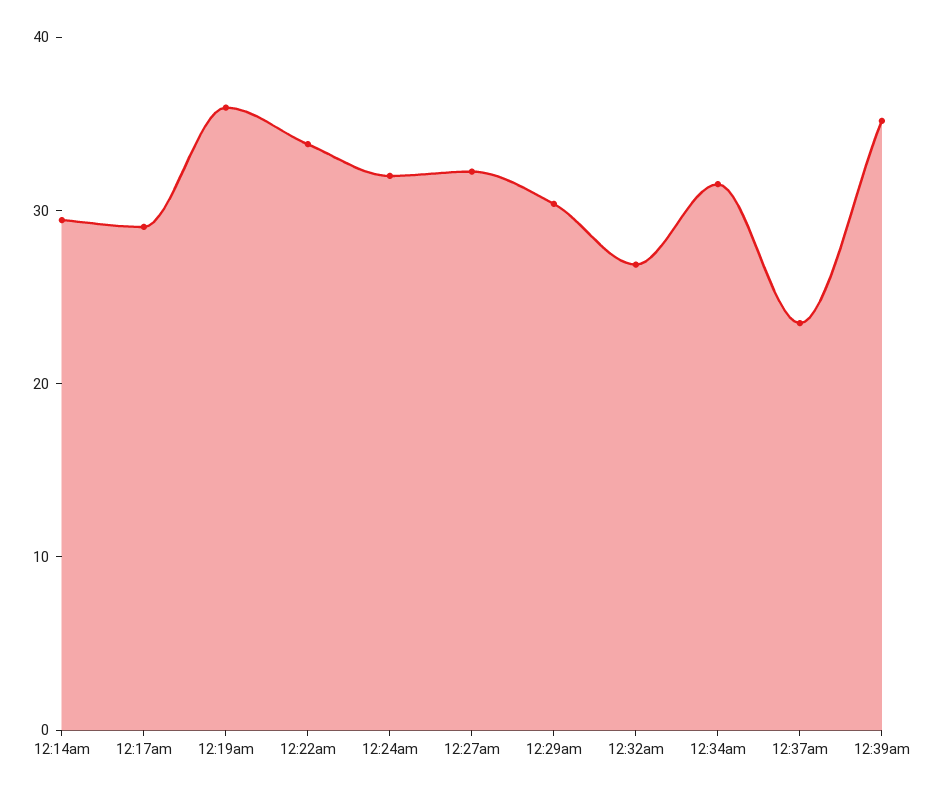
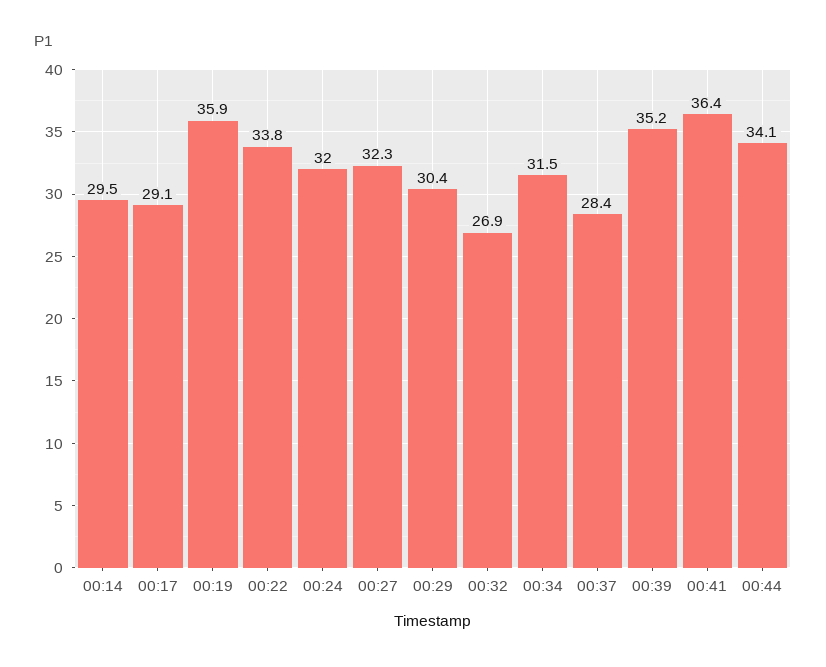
12:37am: 24 -> 28.4
00:41: none -> 36.4
00:44: none -> 34.1

